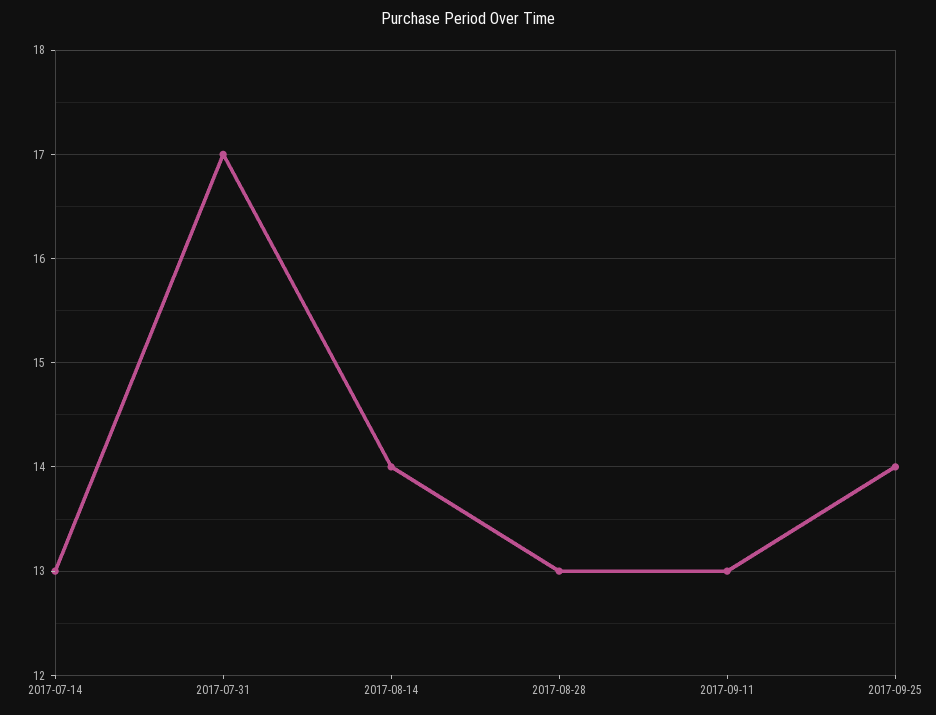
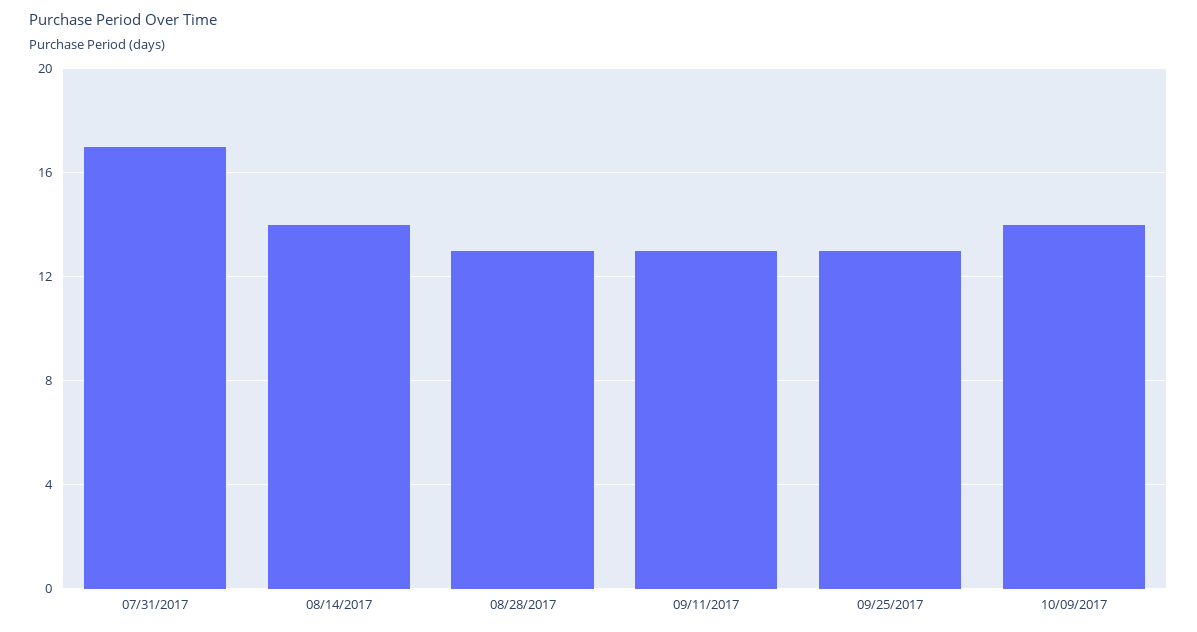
2017-07-14: 13 -> none
2017-09-25: 14 -> 13
10/09/2017: none -> 14

